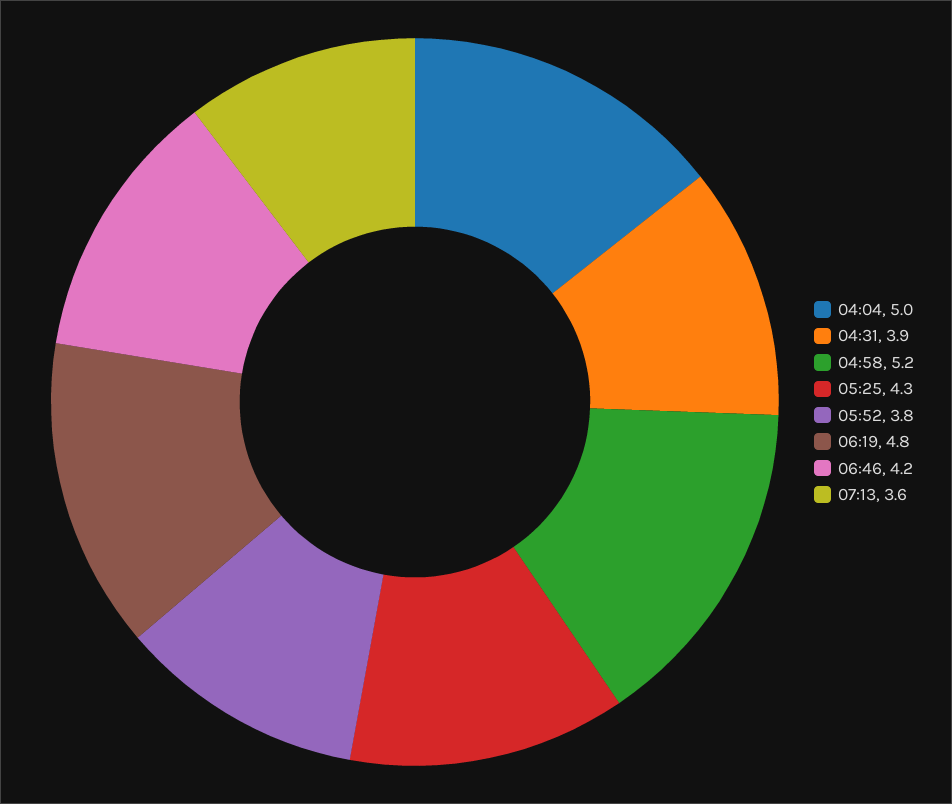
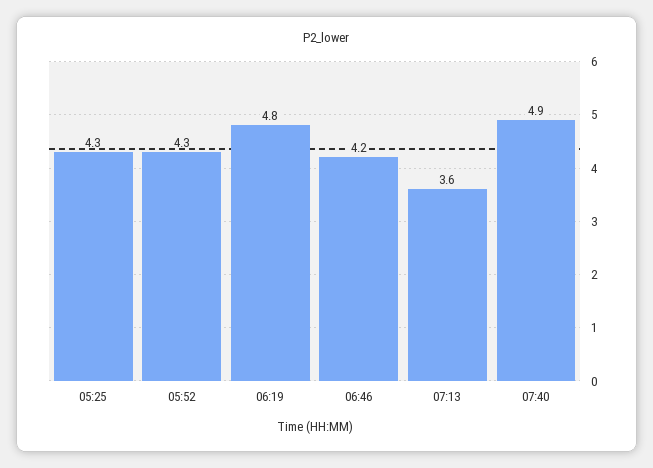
04:04: 5 -> none
04:31: 3.9 -> none
04:58: 5.2 -> none
05:52: 3.8 -> 4.3
07:40: none -> 4.9

